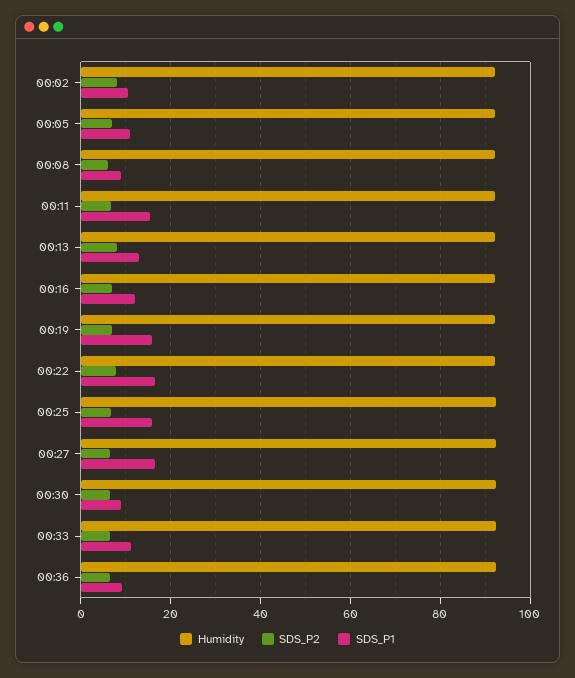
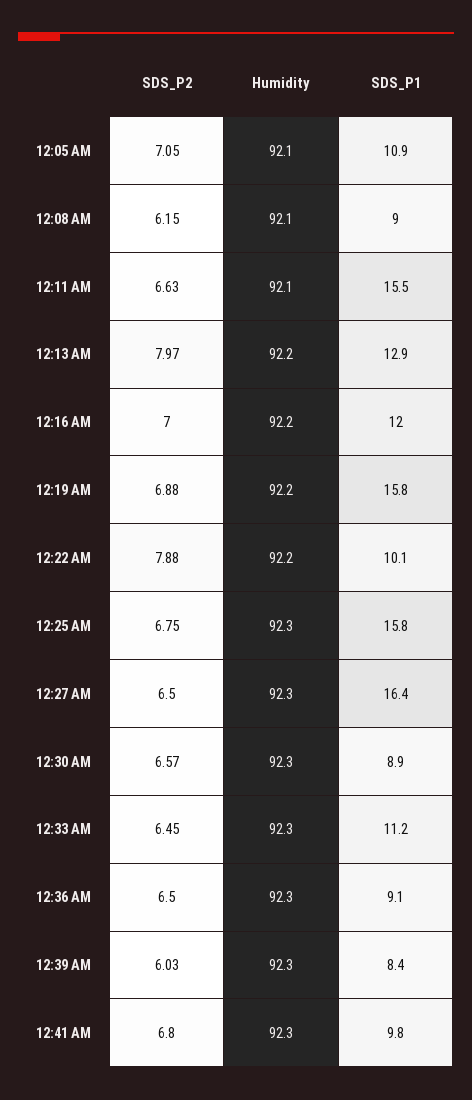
Humidity, 00:02: 92 -> none
SDS_P2, 00:02: 8 -> none
SDS_P1, 00:02: 10 -> none
SDS_P1, 00:22: 16 -> 10.1
SDS_P2, 12:39 AM: none -> 6.03
Humidity, 12:39 AM: none -> 92.3
SDS_P1, 12:39 AM: none -> 8.4
SDS_P2, 12:41 AM: none -> 6.8
Humidity, 12:41 AM: none -> 92.3
SDS_P1, 12:41 AM: none -> 9.8

